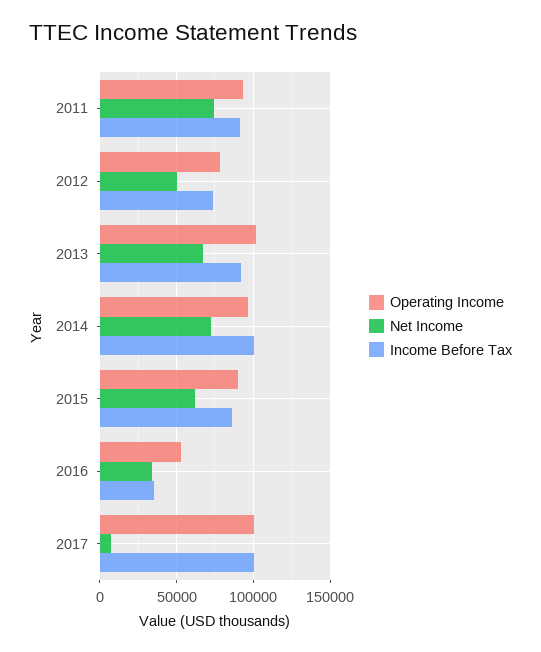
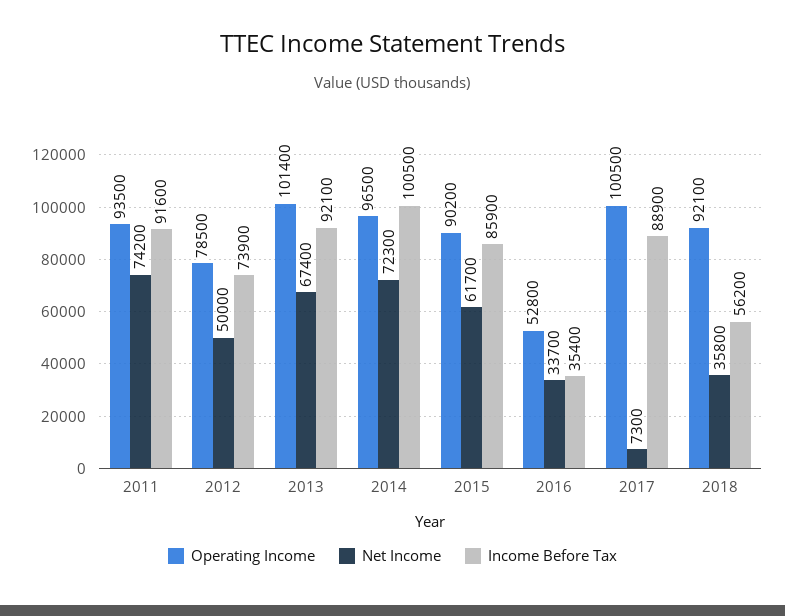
Income Before Tax, 2017: 100000 -> 88900
Operating Income, 2018: none -> 92100
Net Income, 2018: none -> 35800
Income Before Tax, 2018: none -> 56200

